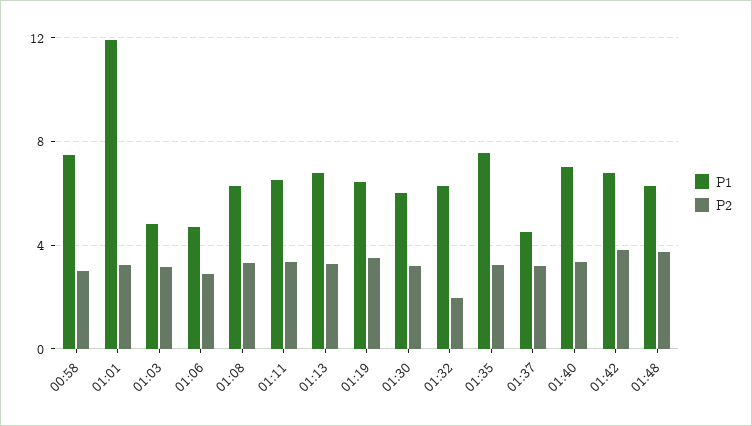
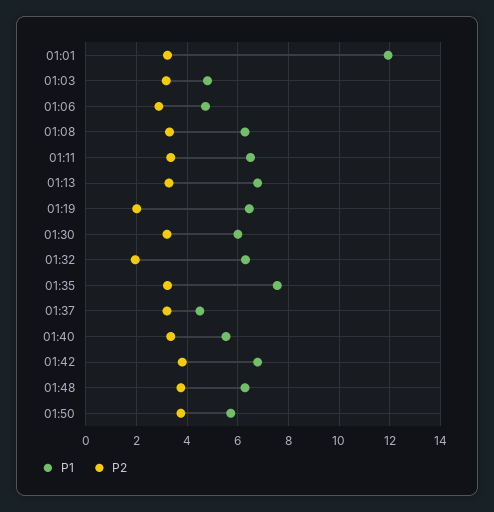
P1, 00:58: 7.5 -> none
P2, 00:58: 3 -> none
P2, 01:19: 3.5 -> 2
P1, 01:40: 7 -> 5.5
P1, 01:50: none -> 5.75
P2, 01:50: none -> 3.75

